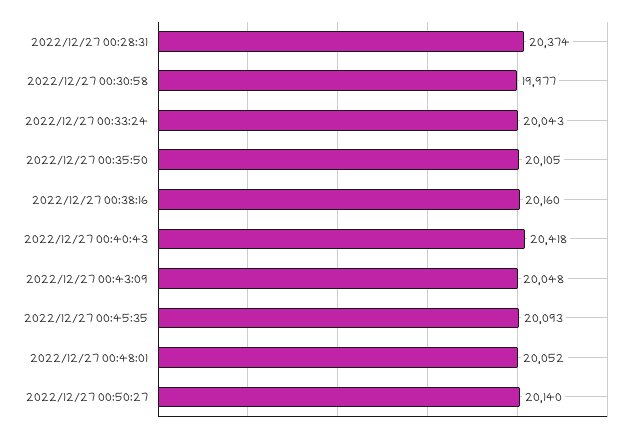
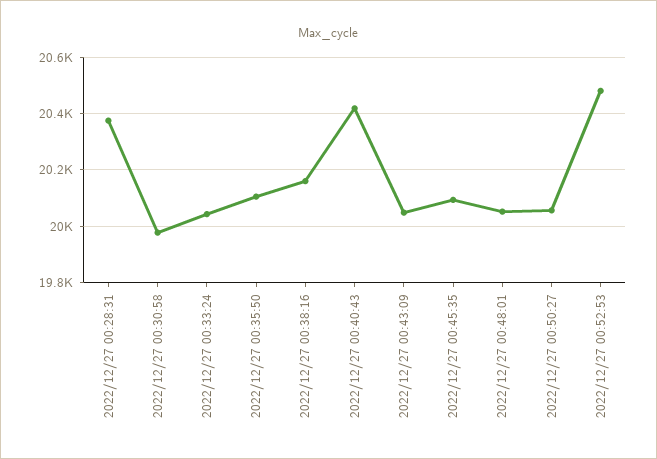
2022/12/27 00:50:27: 20140 -> 20050
2022/12/27 00:52:53: none -> 20475

